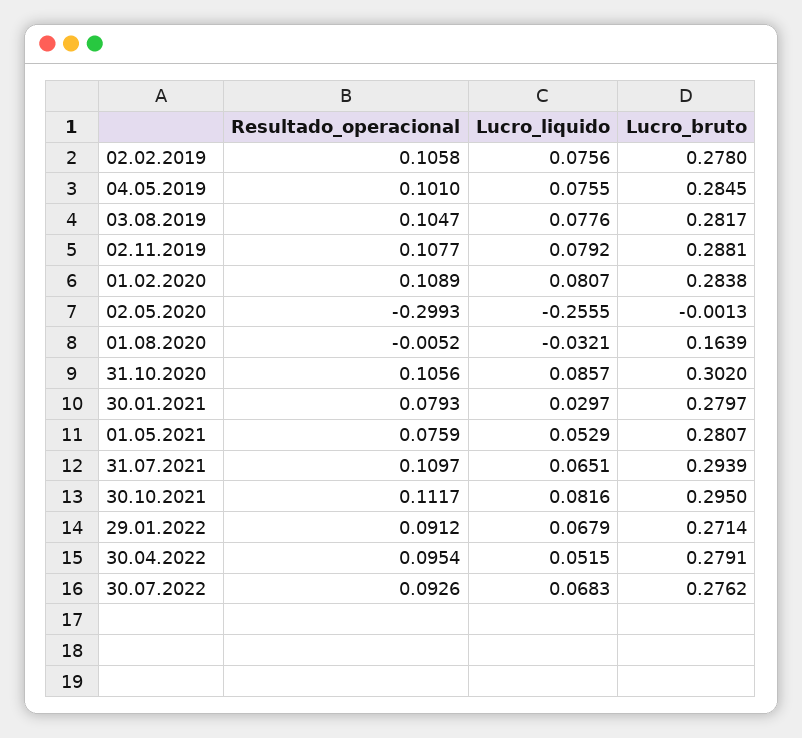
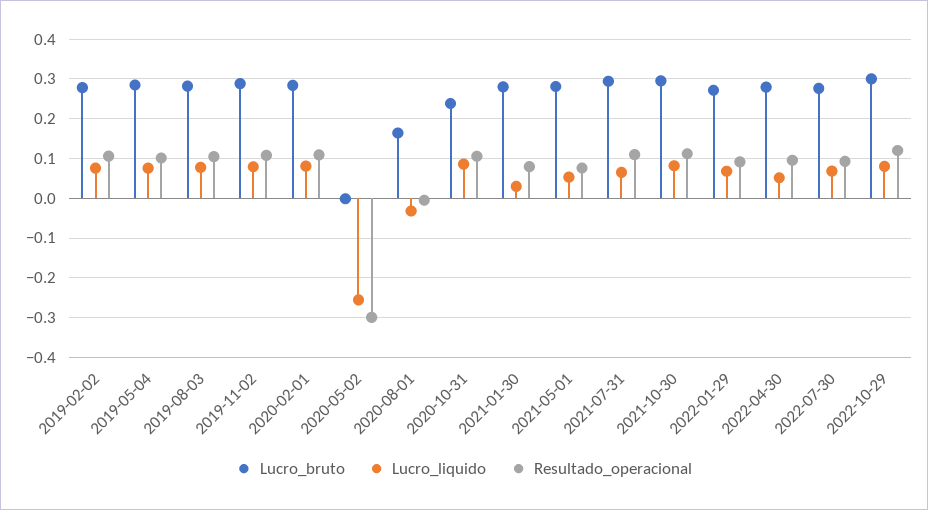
Lucro_bruto, 31.10.2020: 0.302 -> 0.24
Lucro_bruto, 2022-10-29: none -> 0.3
Lucro_liquido, 2022-10-29: none -> 0.08
Resultado_operacional, 2022-10-29: none -> 0.12

